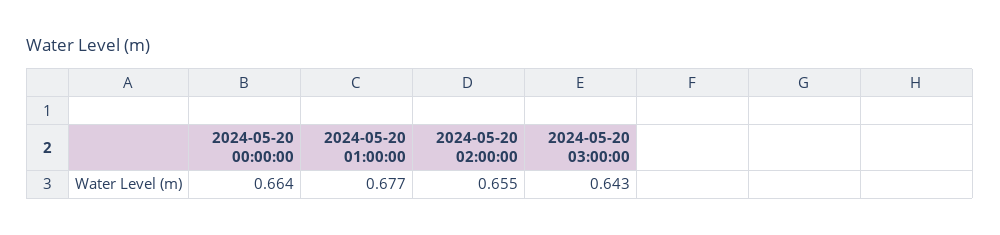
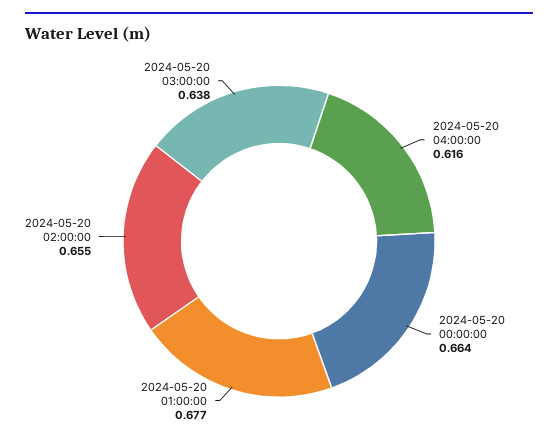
2024-05-20 03:00:00: 0.643 -> 0.638
2024-05-20 04:00:00: none -> 0.616

